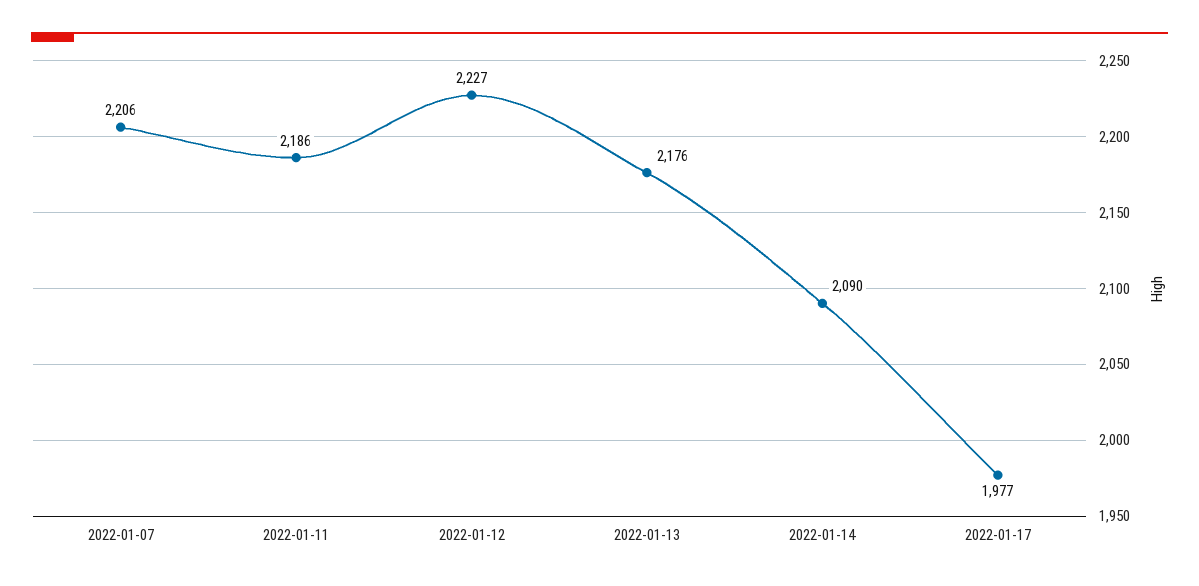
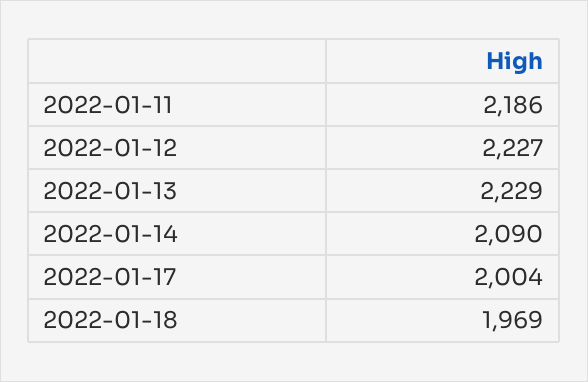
2022-01-07: 2206 -> none
2022-01-13: 2176 -> 2229
2022-01-17: 1977 -> 2004
2022-01-18: none -> 1969

